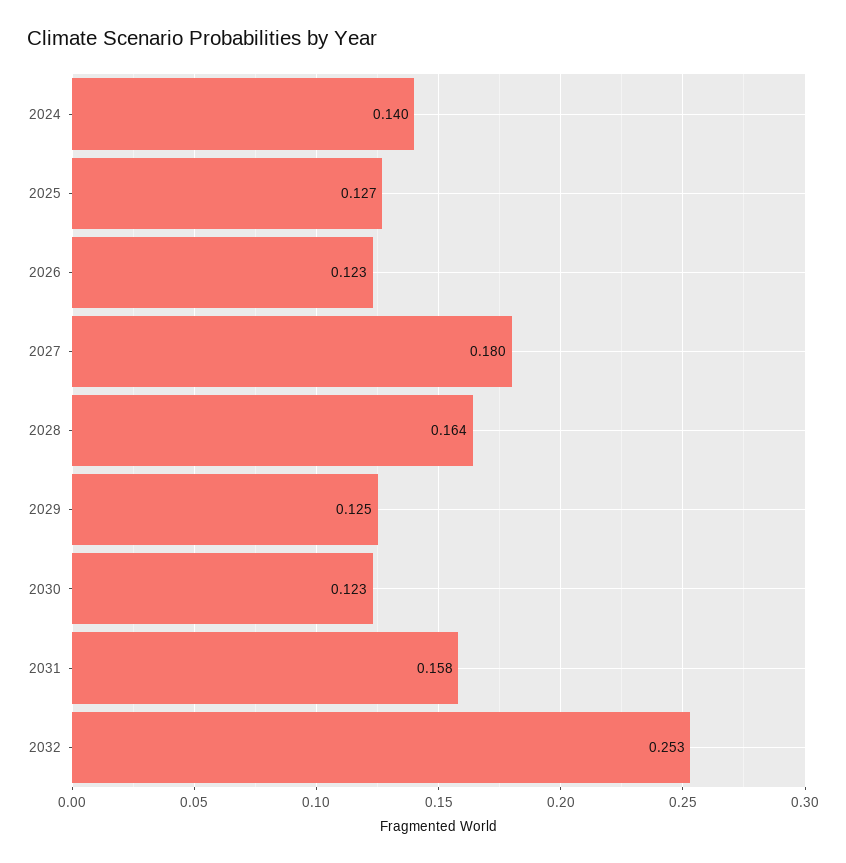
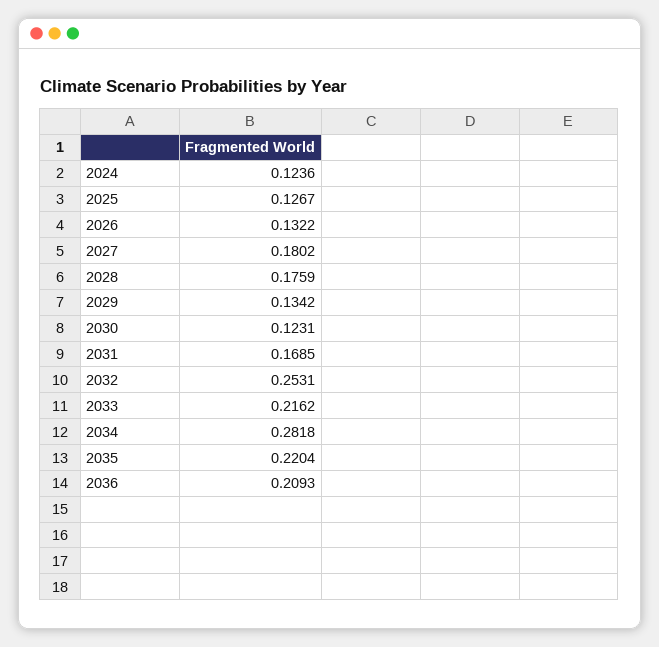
2024: 0.14 -> 0.1236
2026: 0.123 -> 0.1322
2028: 0.164 -> 0.1759
2029: 0.125 -> 0.1342
2031: 0.158 -> 0.1685
2033: none -> 0.2162
2034: none -> 0.2818
2035: none -> 0.2204
2036: none -> 0.2093

